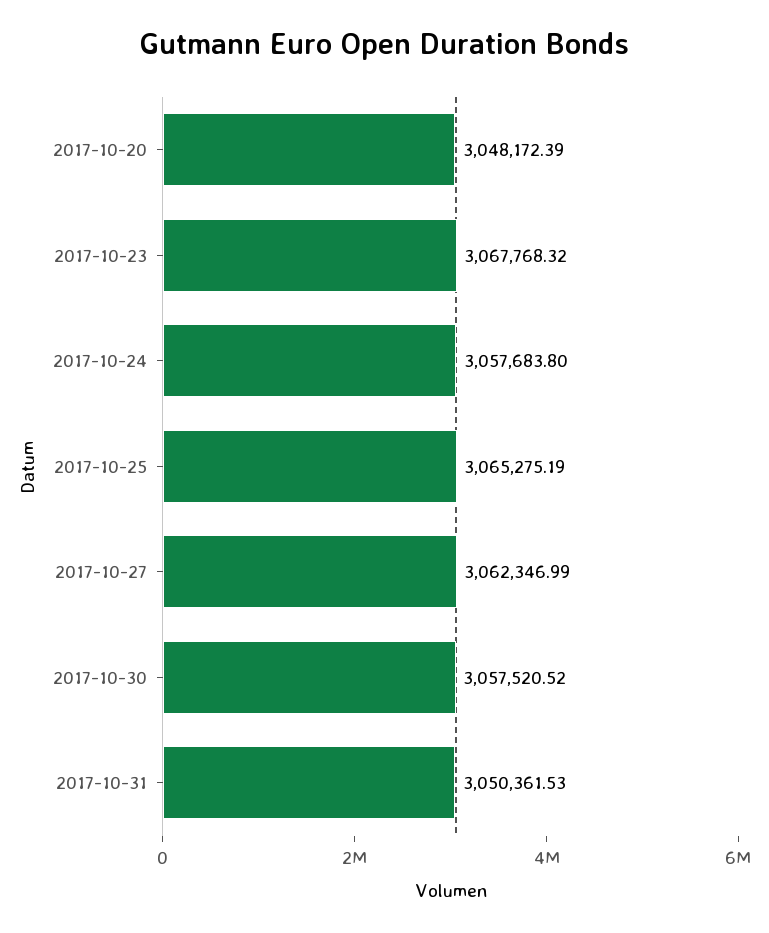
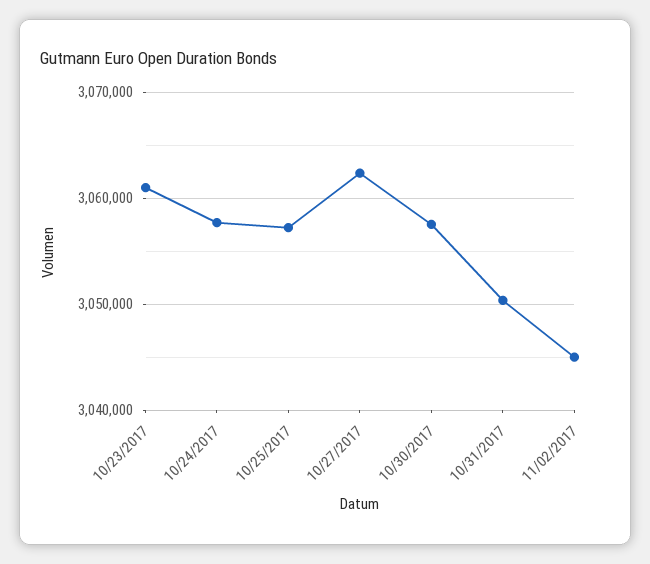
2017-10-20: 3048172.39 -> none
2017-10-23: 3067768.32 -> 3061000
2017-10-25: 3065275.19 -> 3057000
11/02/2017: none -> 3045000

